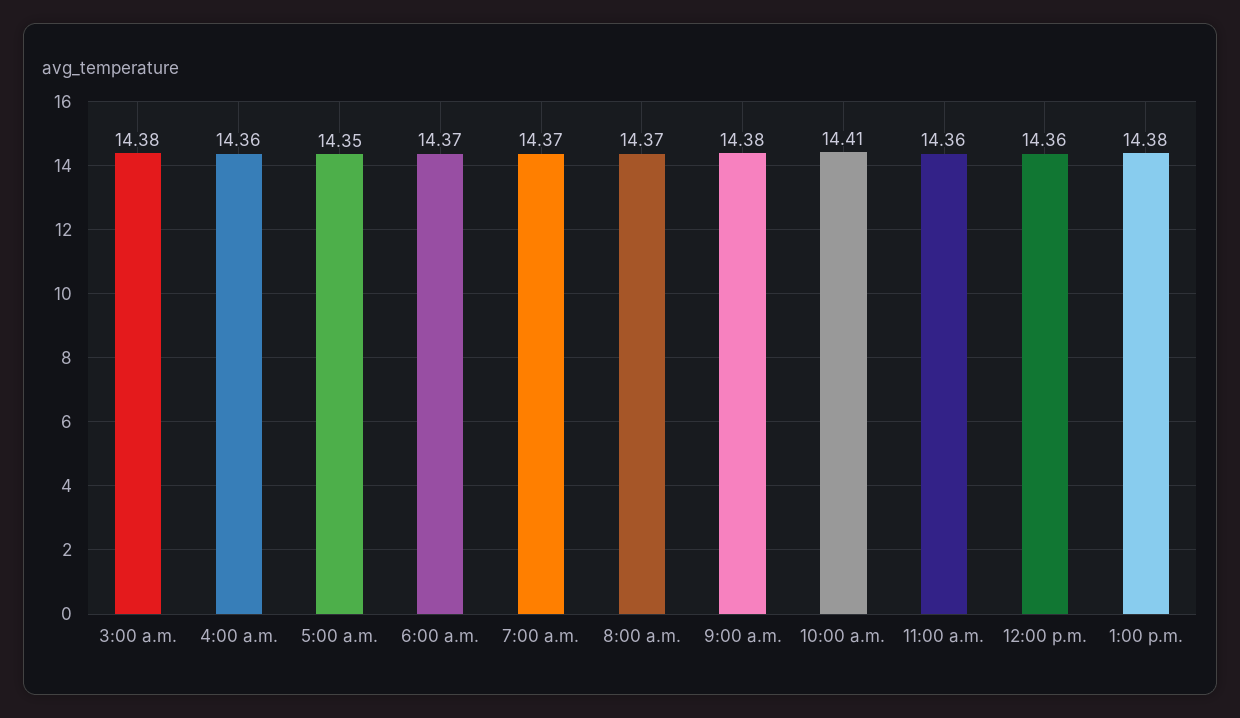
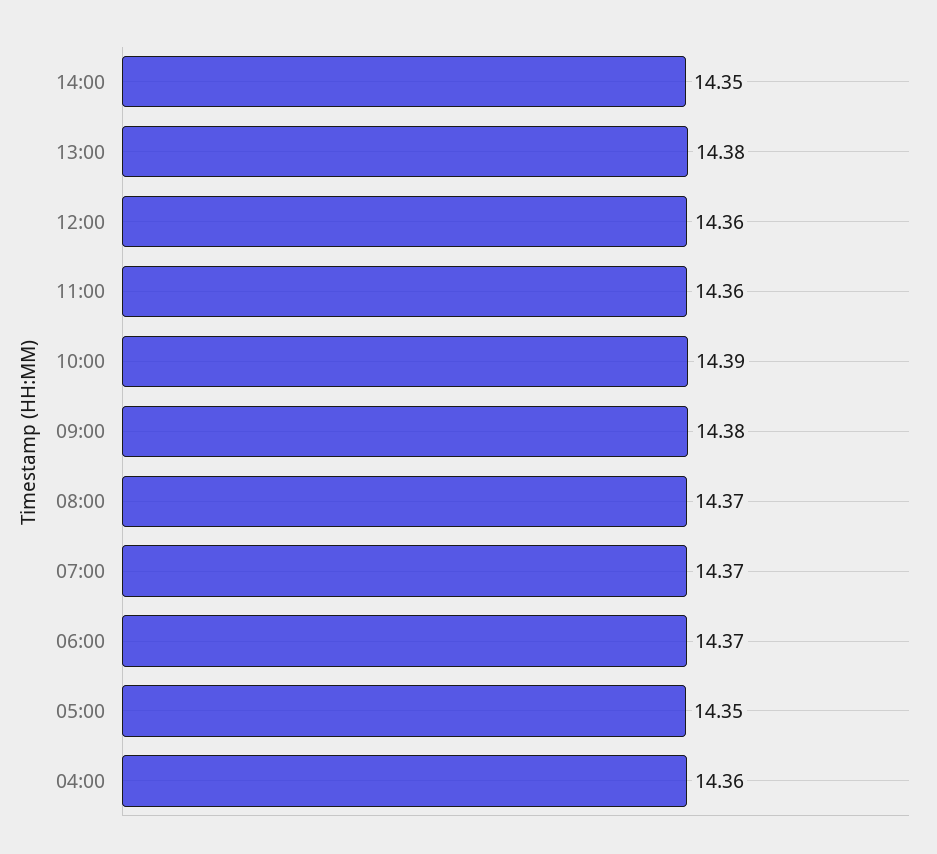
3:00 a.m.: 14.38 -> none
10:00 a.m.: 14.41 -> 14.39
14:00: none -> 14.35

